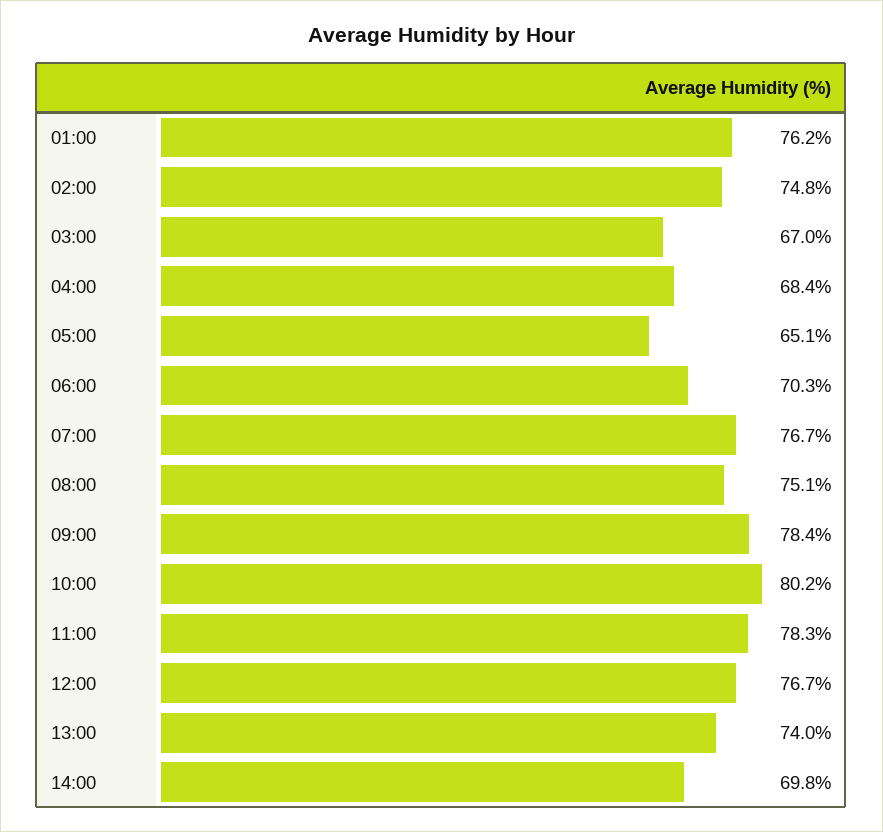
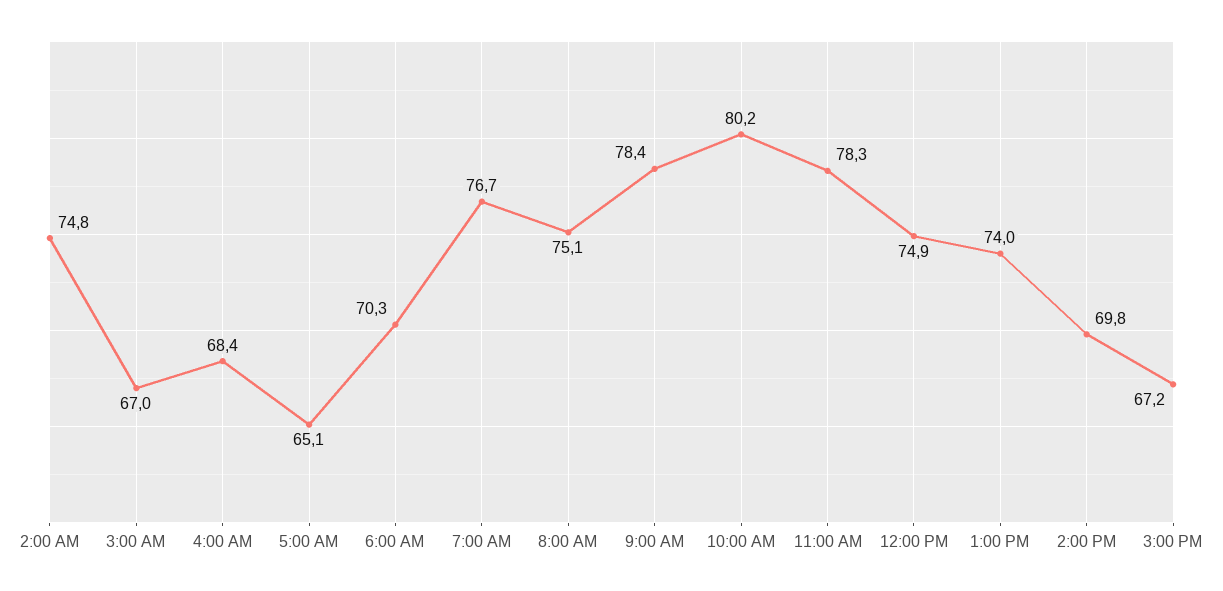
01:00: 76.2 -> none
12:00: 76.7 -> 74.9
3:00 PM: none -> 67.2

